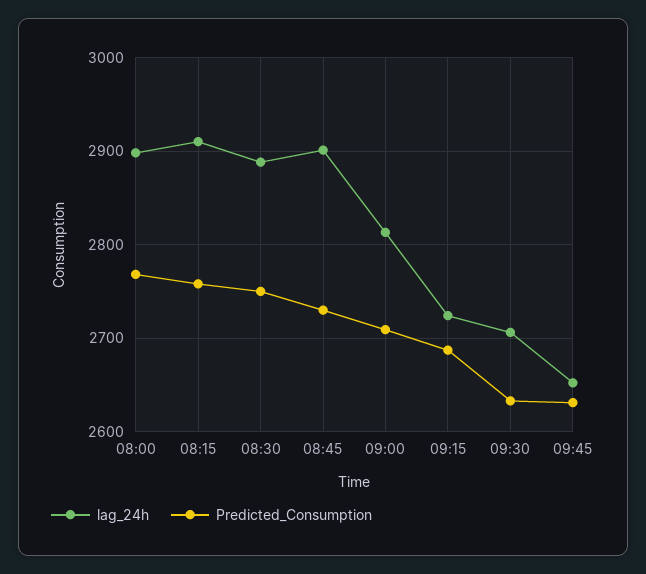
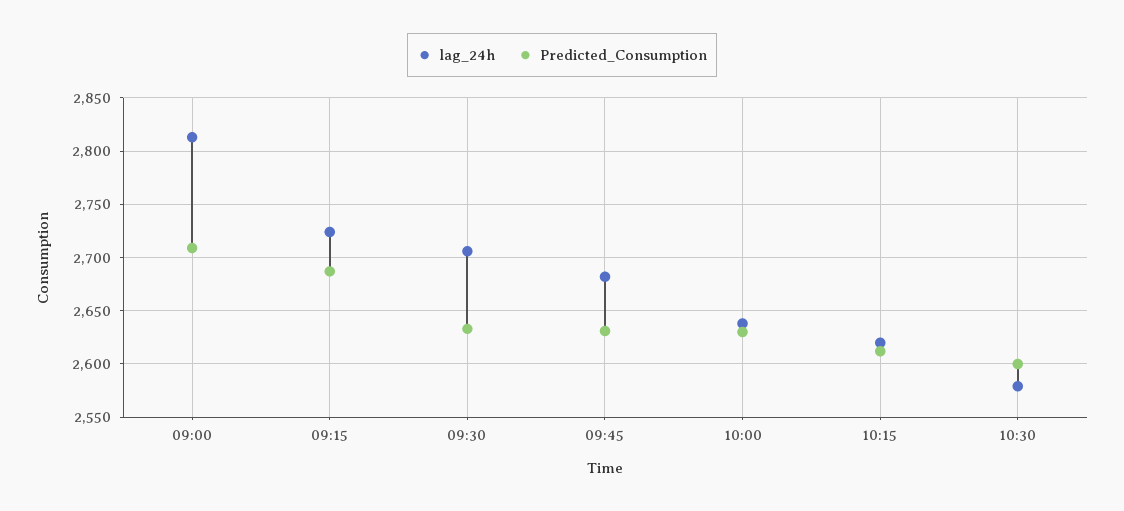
lag_24h, 08:00: 2900 -> none
Predicted_Consumption, 08:00: 2770 -> none
lag_24h, 08:15: 2910 -> none
Predicted_Consumption, 08:15: 2760 -> none
lag_24h, 08:30: 2890 -> none
Predicted_Consumption, 08:30: 2750 -> none
lag_24h, 08:45: 2900 -> none
Predicted_Consumption, 08:45: 2730 -> none
lag_24h, 09:45: 2650 -> 2680
lag_24h, 10:00: none -> 2640
Predicted_Consumption, 10:00: none -> 2630
lag_24h, 10:15: none -> 2620
Predicted_Consumption, 10:15: none -> 2610
lag_24h, 10:30: none -> 2580
Predicted_Consumption, 10:30: none -> 2600

